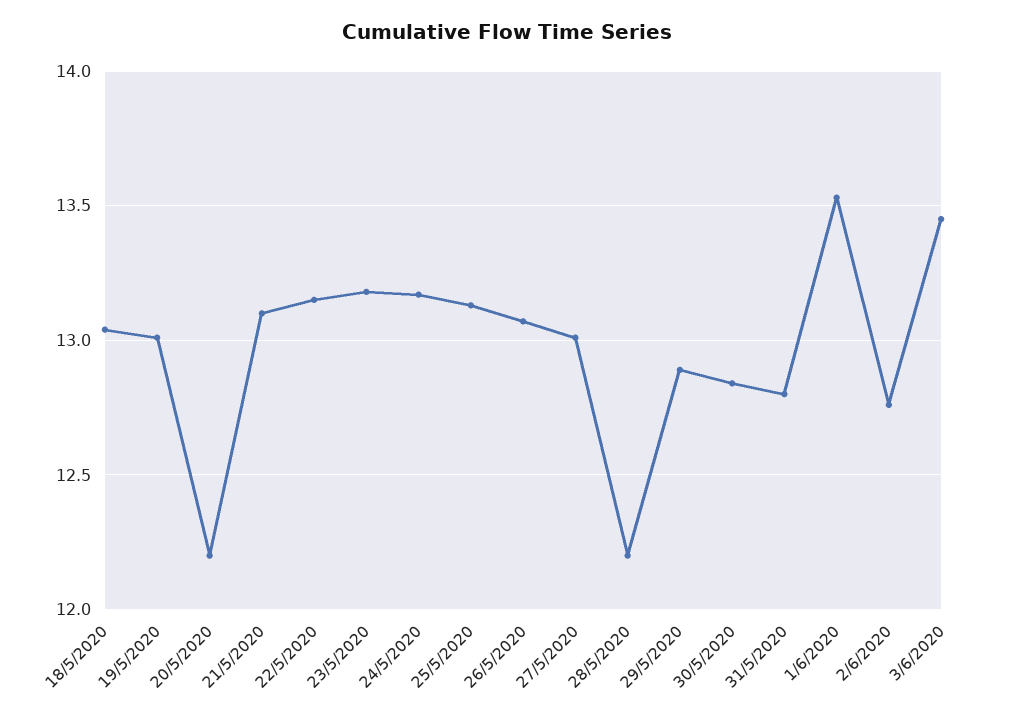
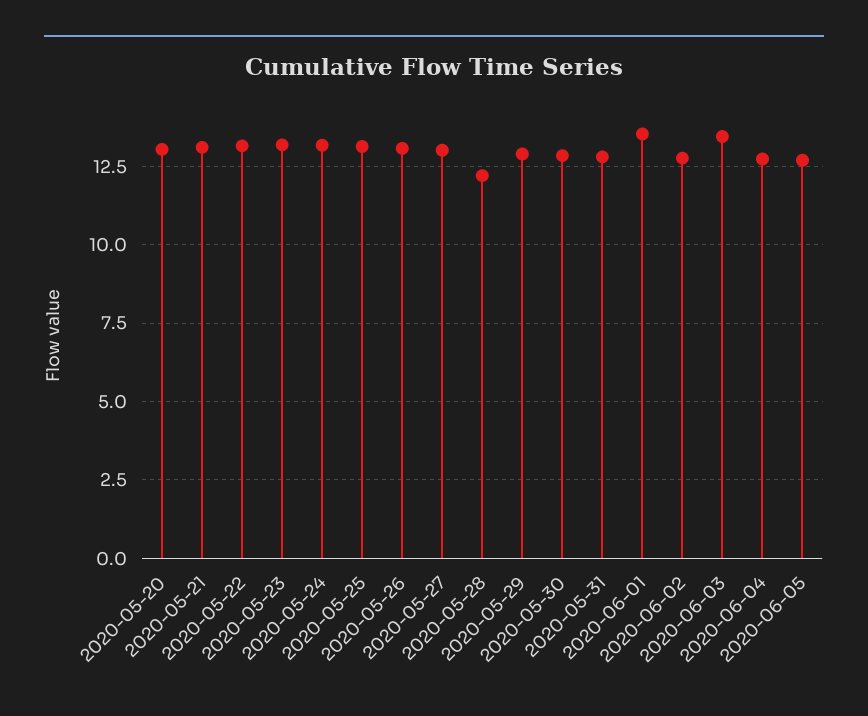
18/5/2020: 13.05 -> none
19/5/2020: 13 -> none
20/5/2020: 12.2 -> 13
2020-06-04: none -> 12.75
2020-06-05: none -> 12.75

